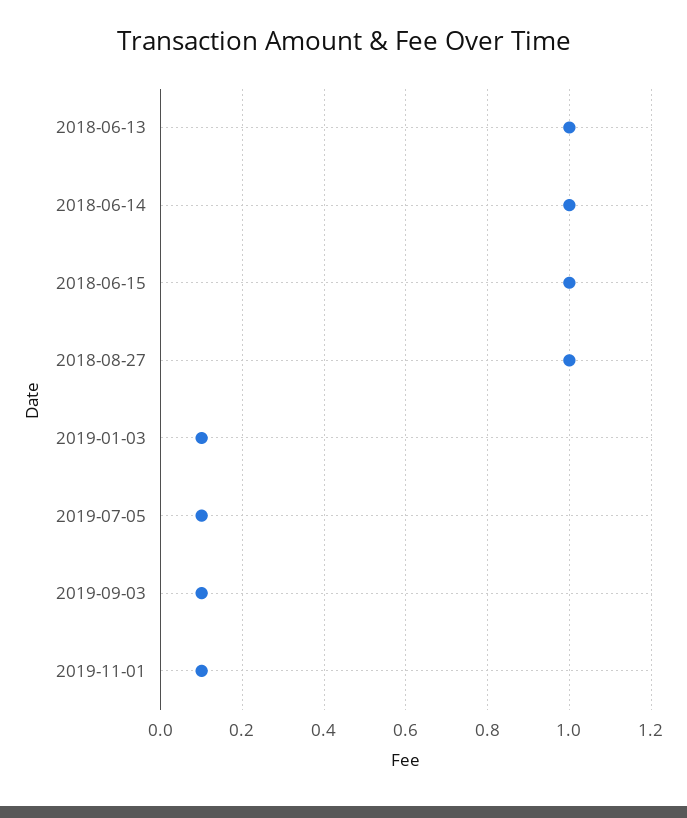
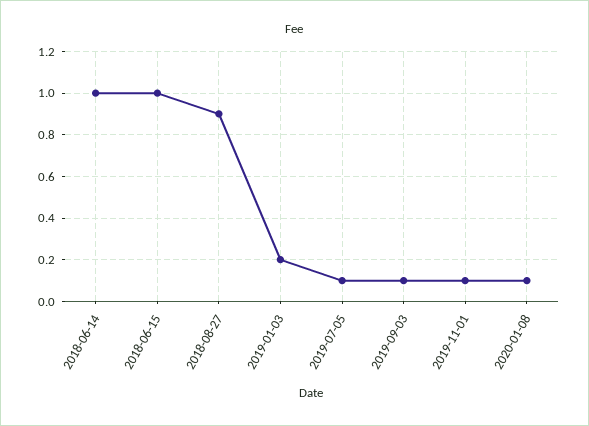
2018-06-13: 1 -> none
2018-08-27: 1 -> 0.9
2019-01-03: 0.1 -> 0.2
2020-01-08: none -> 0.1

